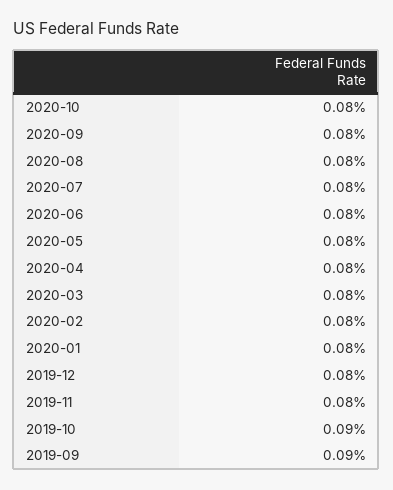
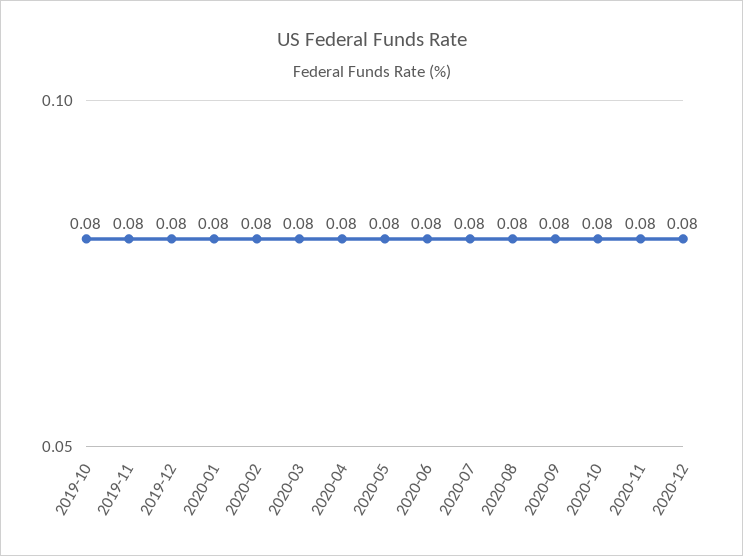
2019-10: 0.09 -> 0.08
2019-09: 0.09 -> none
2020-11: none -> 0.08
2020-12: none -> 0.08

